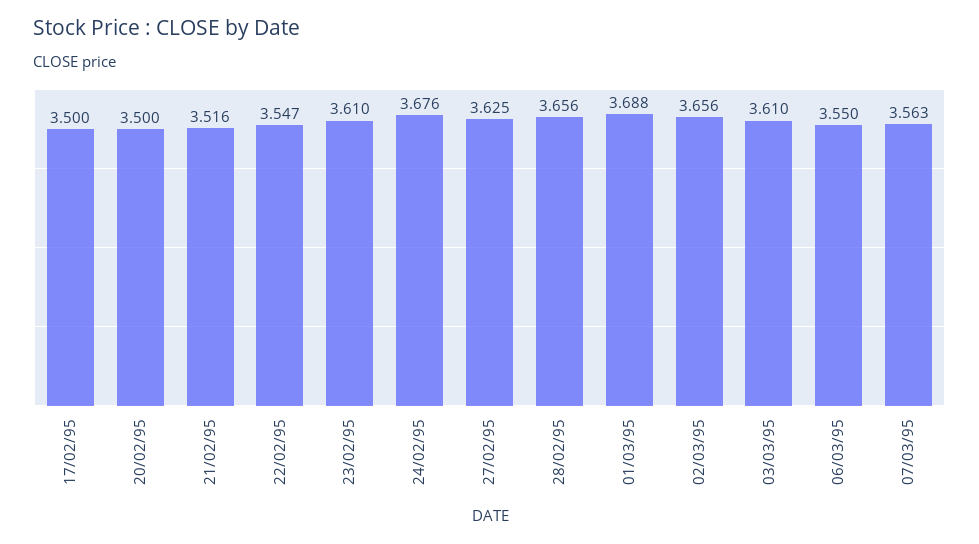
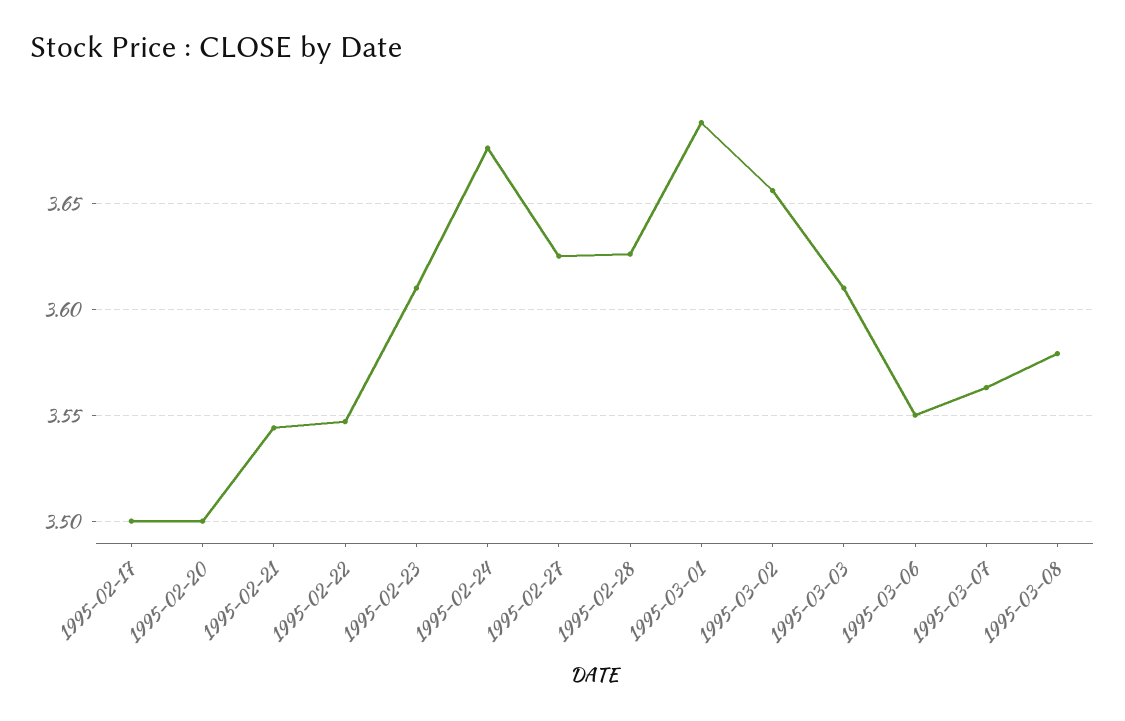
21/02/95: 3.516 -> 3.545
28/02/95: 3.656 -> 3.625
1995-03-08: none -> 3.58

